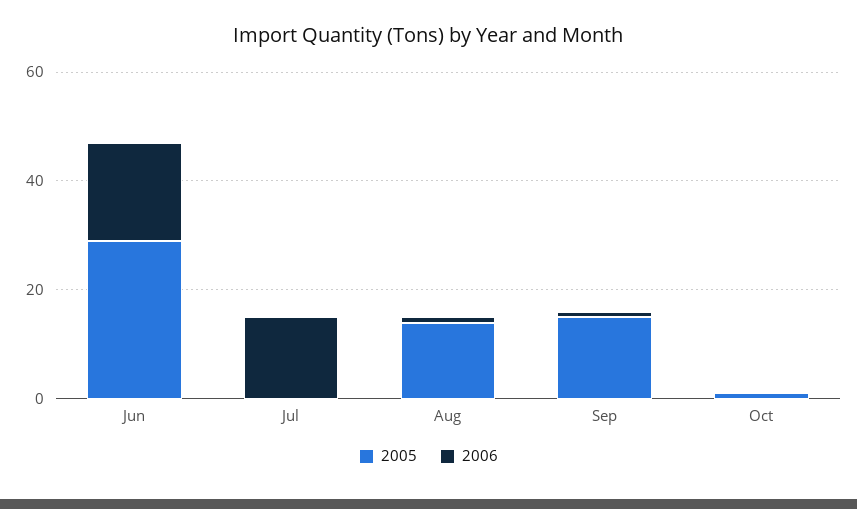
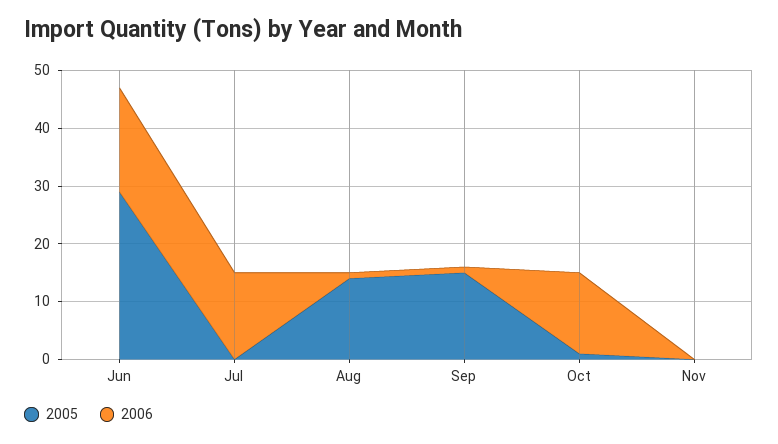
2006, Oct: 0 -> 15
2005, Nov: none -> 0
2006, Nov: none -> 0

